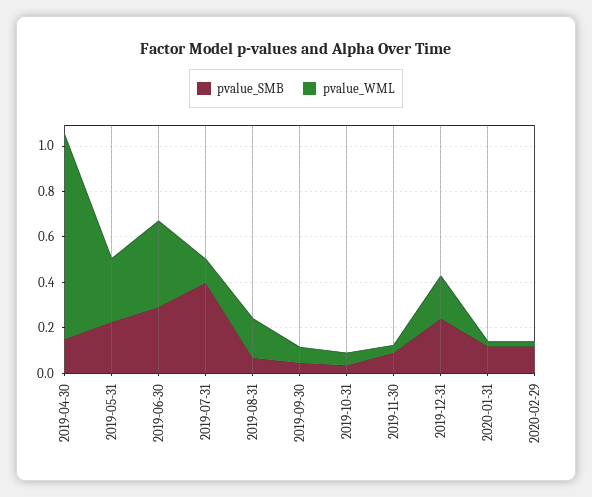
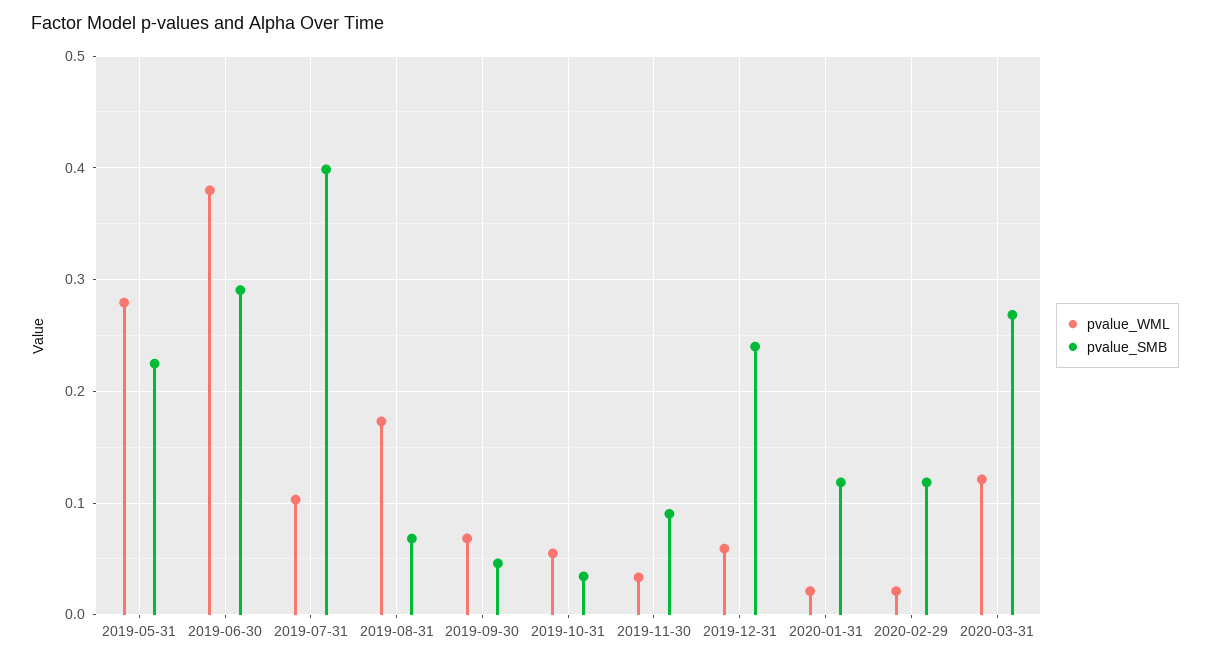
pvalue_SMB, 2019-04-30: 0.15 -> none
pvalue_WML, 2019-04-30: 0.9 -> none
pvalue_WML, 2019-12-31: 0.2 -> 0.06
pvalue_WML, 2020-03-31: none -> 0.12
pvalue_SMB, 2020-03-31: none -> 0.27

